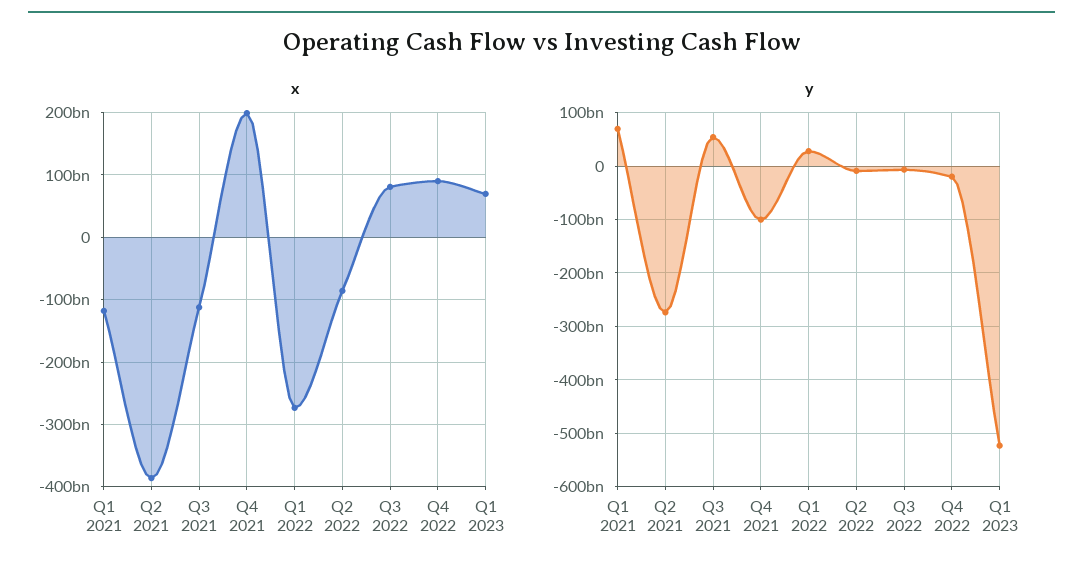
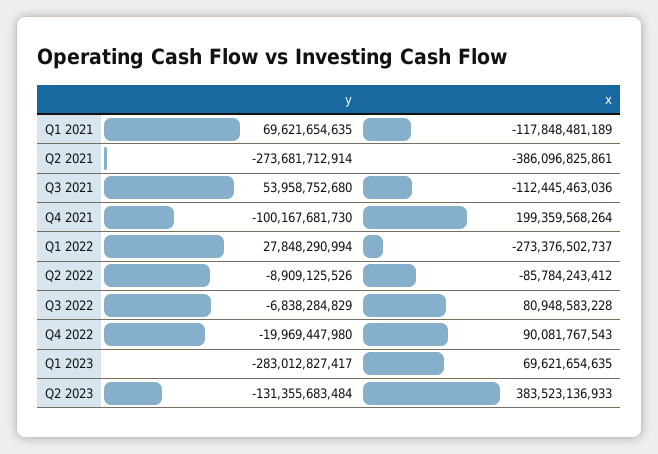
y, Q1 2023: -520000000000 -> -283012827417
y, Q2 2023: none -> -131355683484
x, Q2 2023: none -> 383523136933

